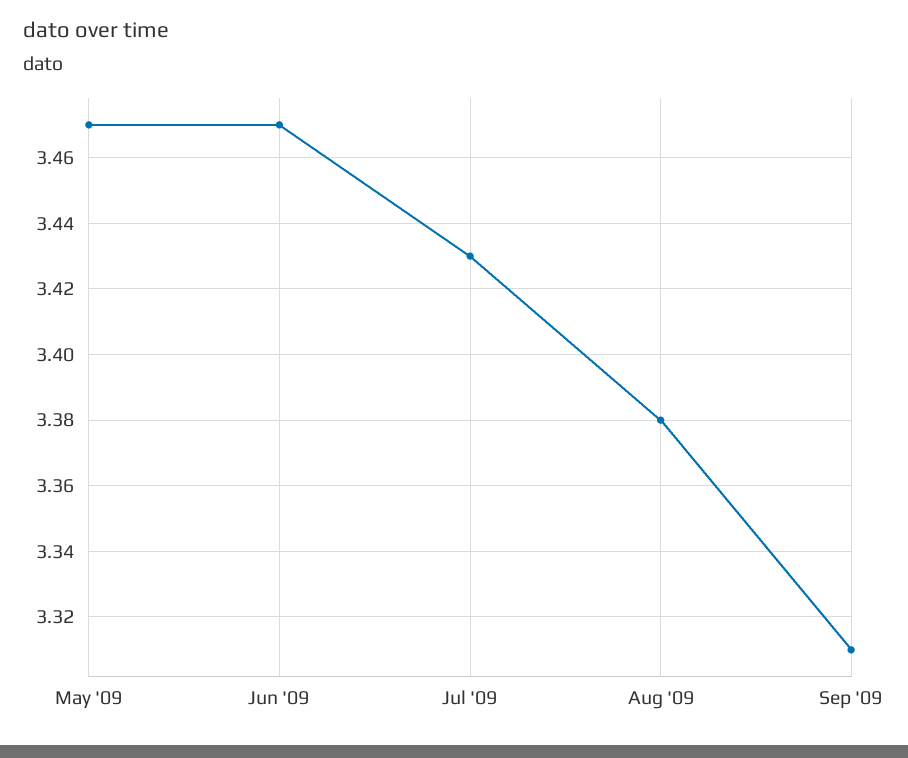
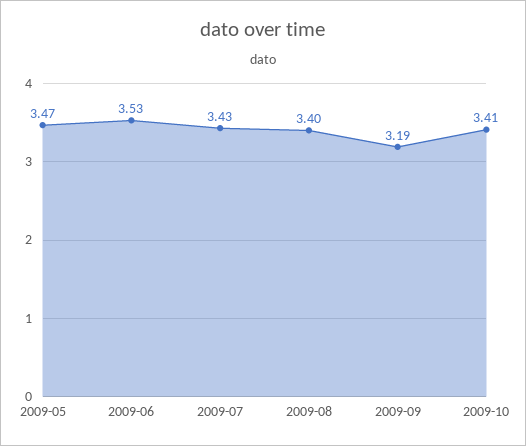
Jun '09: 3.47 -> 3.53
Aug '09: 3.38 -> 3.4
Sep '09: 3.31 -> 3.19
2009-10: none -> 3.41

